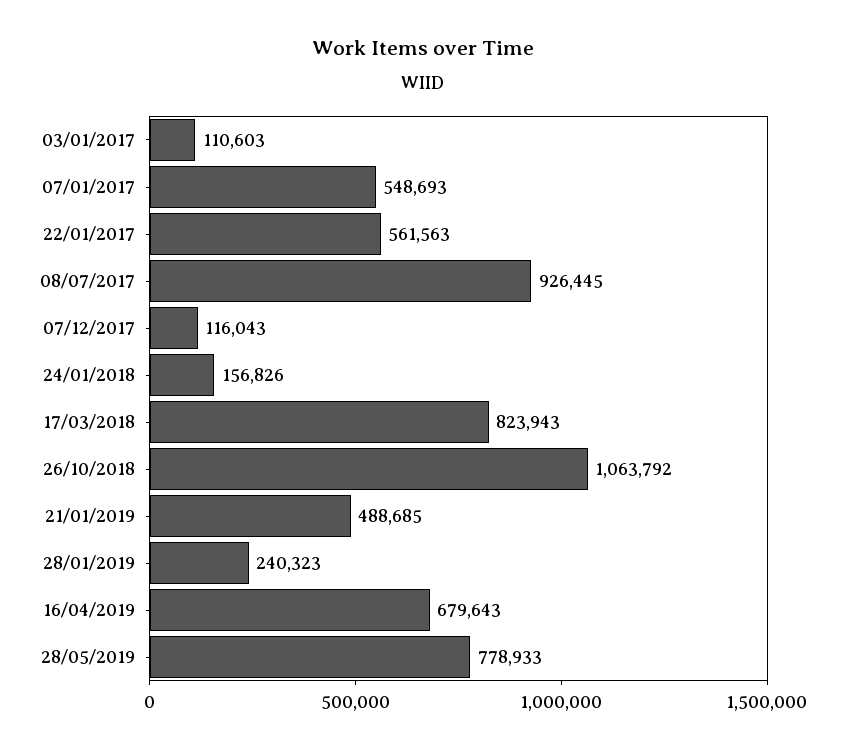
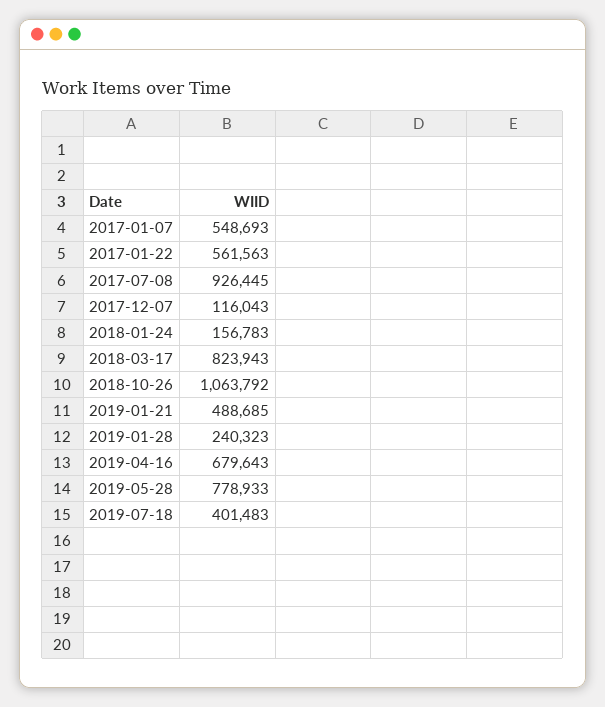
03/01/2017: 110603 -> none
24/01/2018: 156826 -> 156783
2019-07-18: none -> 401483

